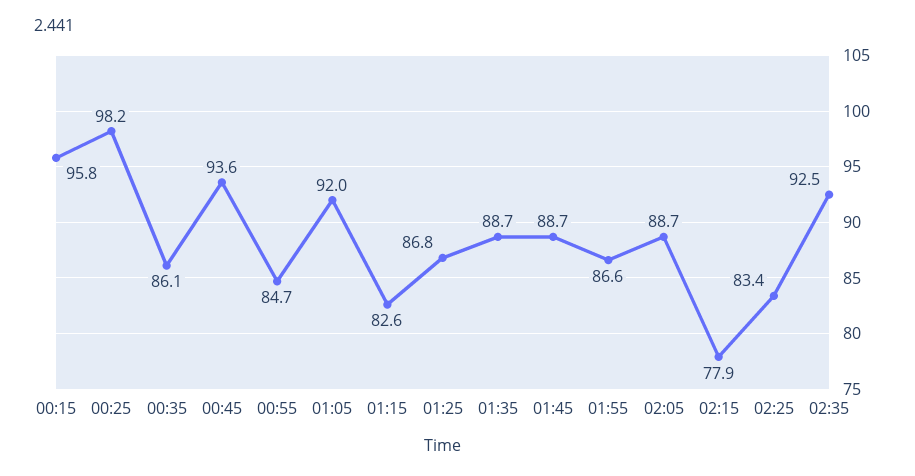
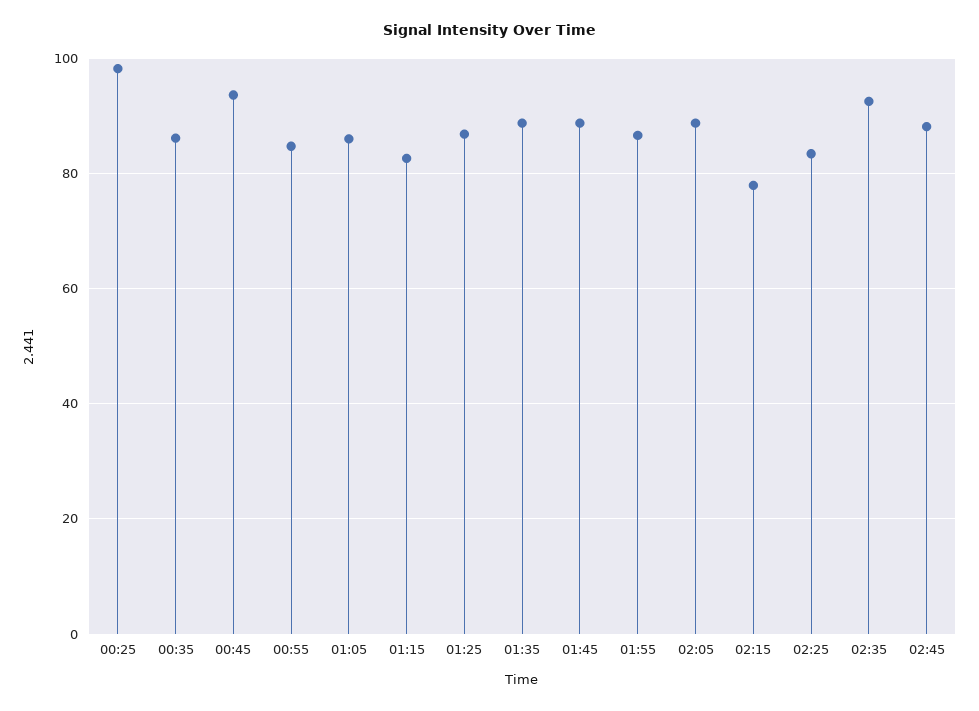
00:15: 95.8 -> none
01:05: 92 -> 86
02:45: none -> 88

